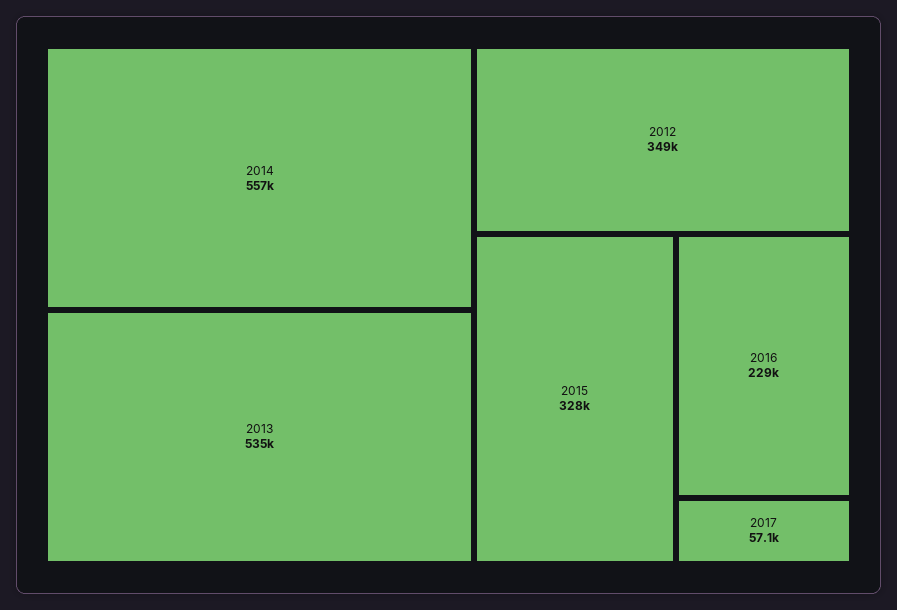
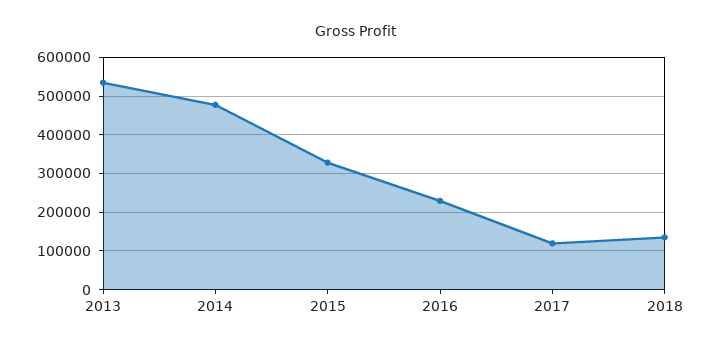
2014: 557000 -> 480000
2012: 349000 -> none
2017: 57100 -> 120000
2018: none -> 140000

